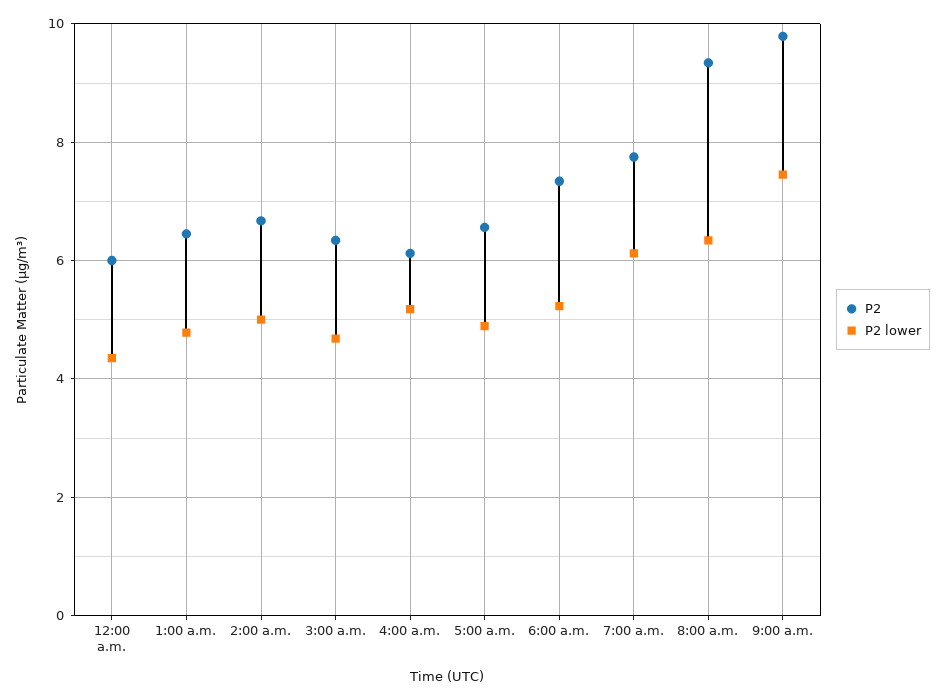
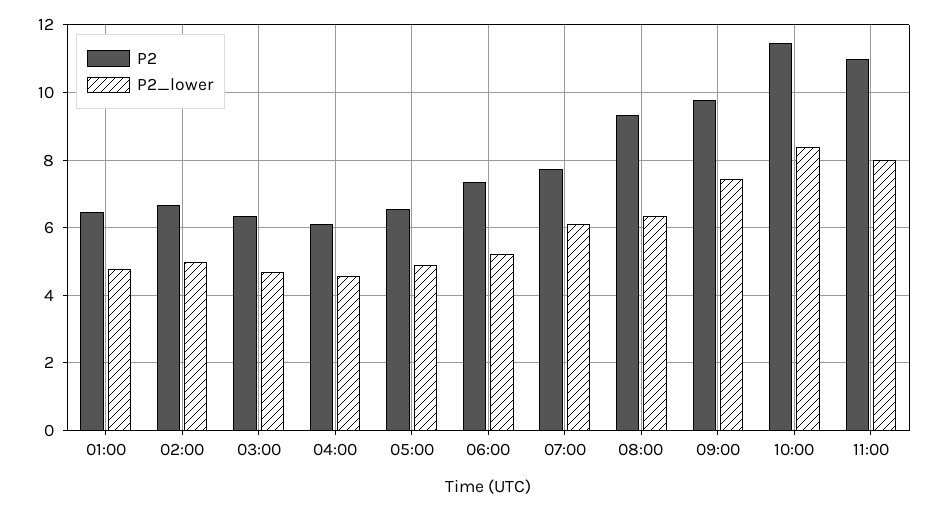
P2, 12:00 a.m.: 6 -> none
P2 lower, 12:00 a.m.: 4.4 -> none
P2 lower, 4:00 a.m.: 5.2 -> 4.6
P2, 10:00: none -> 11.4
P2 lower, 10:00: none -> 8.4
P2, 11:00: none -> 11
P2 lower, 11:00: none -> 8

